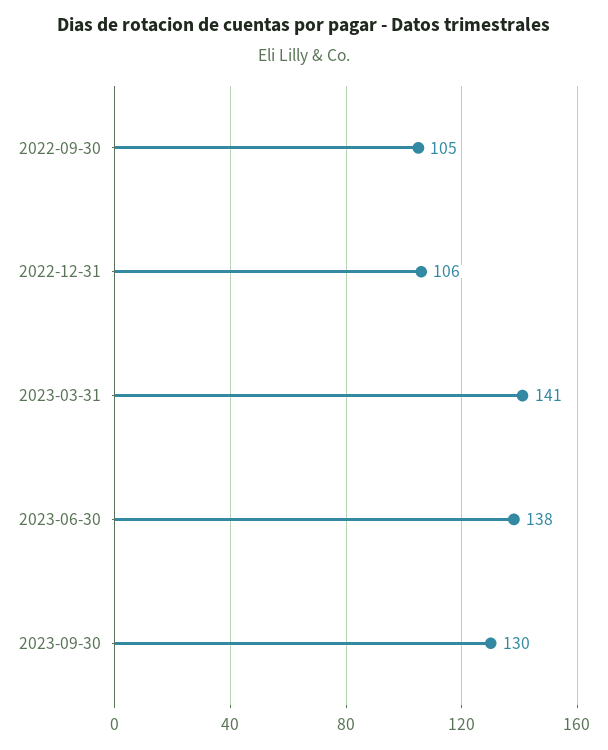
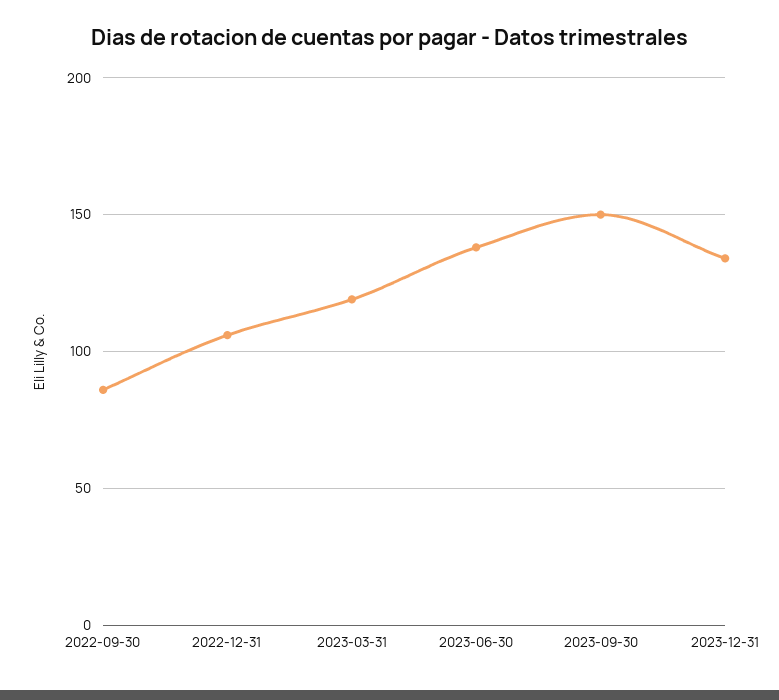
2022-09-30: 105 -> 85
2023-03-31: 141 -> 120
2023-09-30: 130 -> 150
2023-12-31: none -> 135

